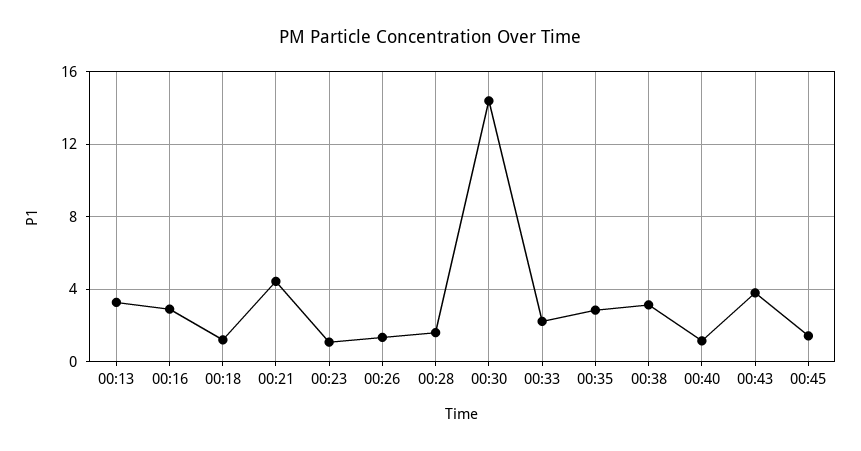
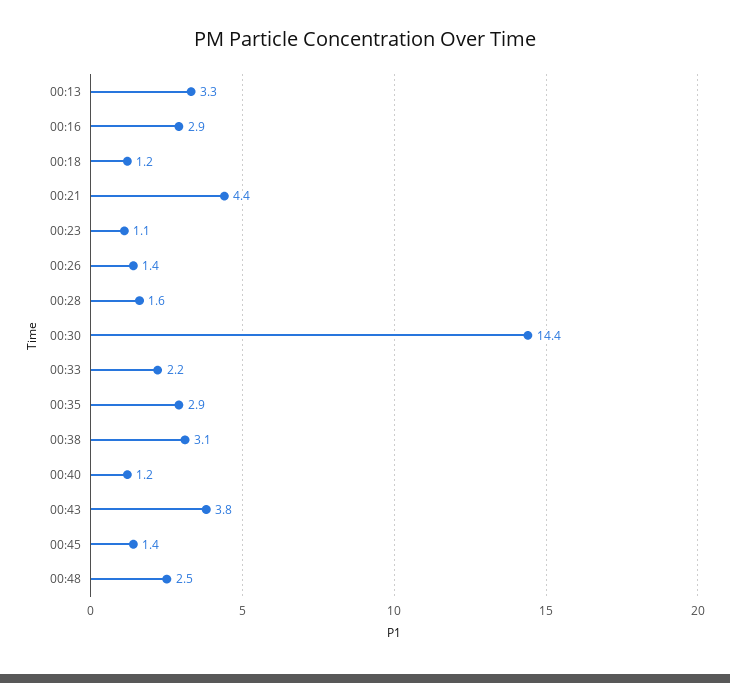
00:48: none -> 2.5

